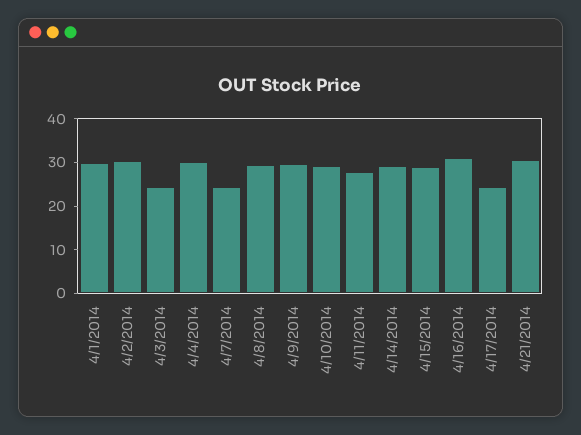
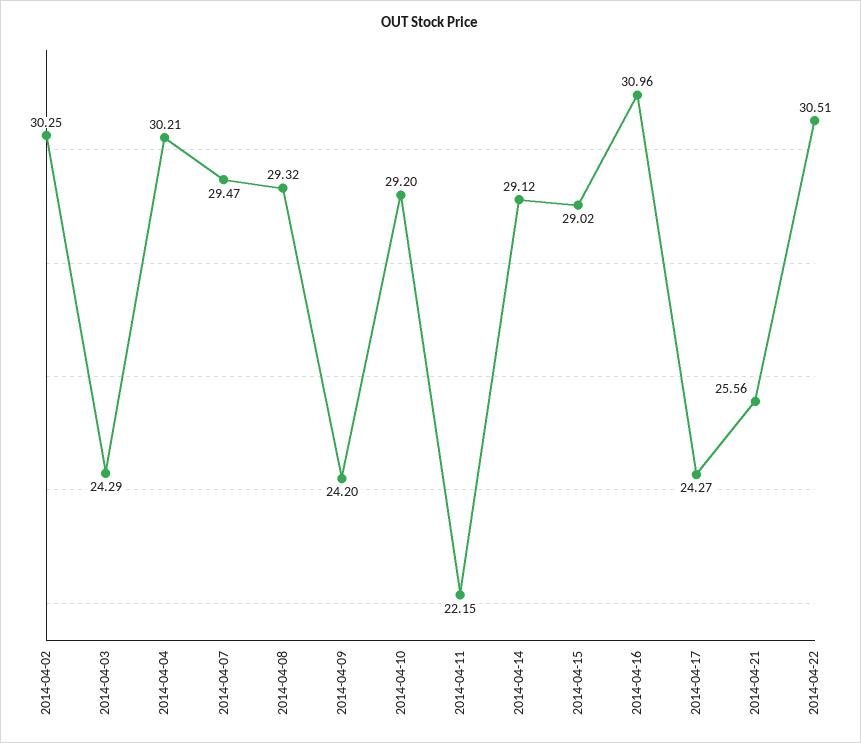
4/1/2014: 30 -> none
4/7/2014: 24 -> 29.47
4/9/2014: 30 -> 24.2
4/11/2014: 28 -> 22.15
4/21/2014: 30 -> 25.56
2014-04-22: none -> 30.51

